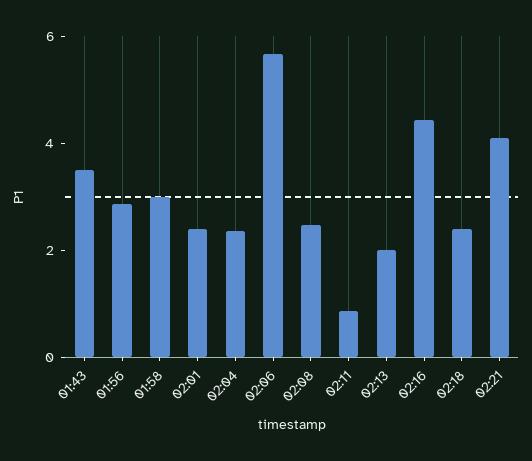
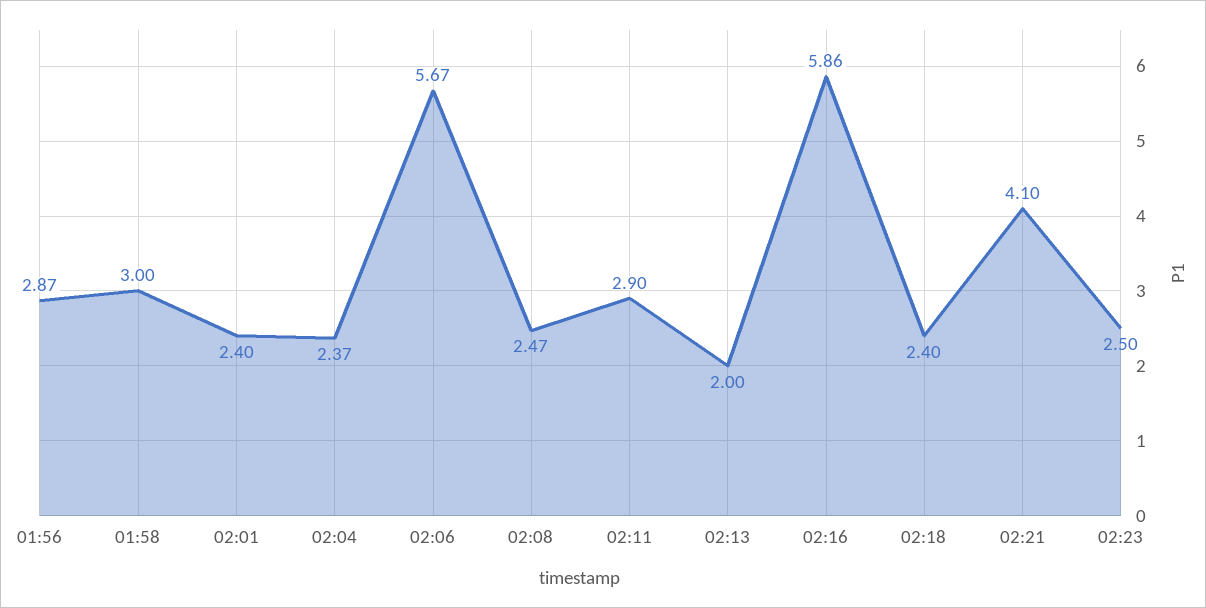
01:43: 3.5 -> none
02:11: 1 -> 2.9
02:16: 4.5 -> 5.86
02:23: none -> 2.5

